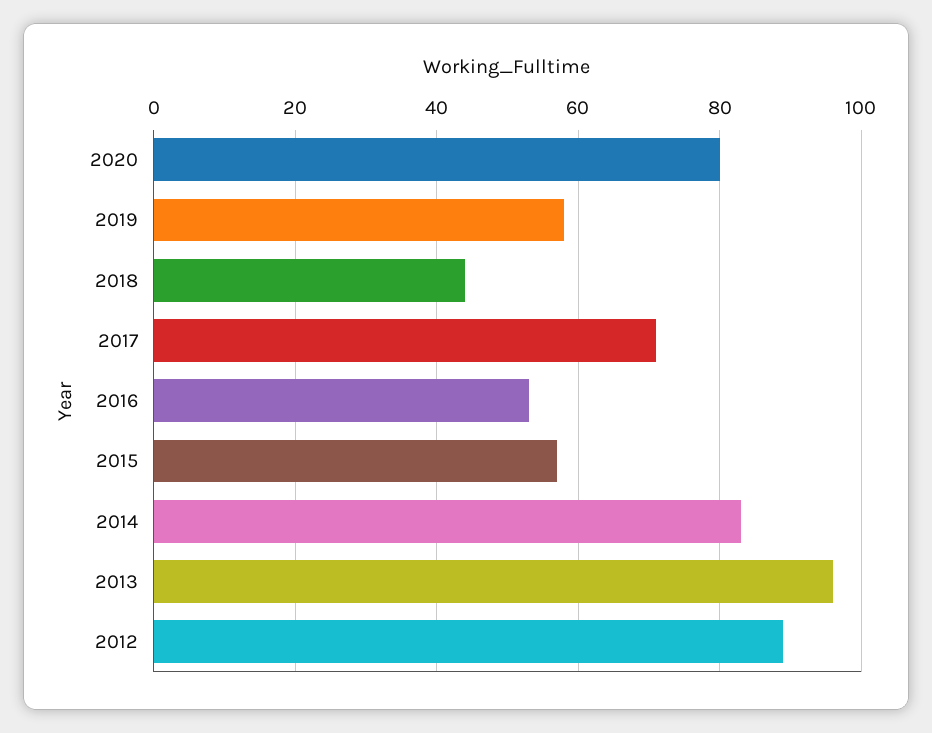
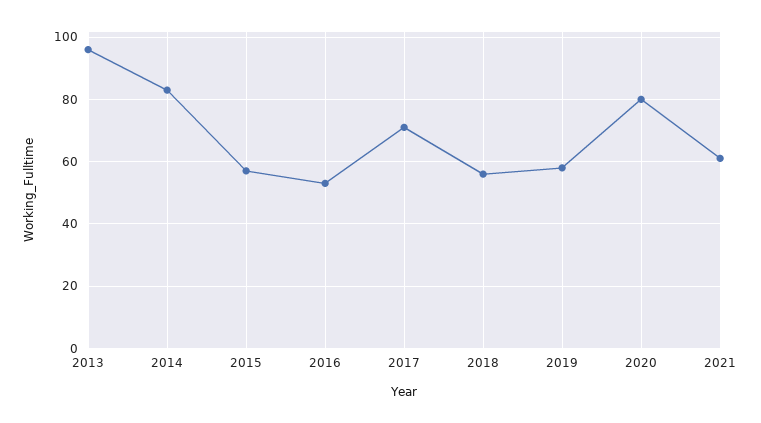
2018: 45 -> 55
2012: 90 -> none
2021: none -> 60

